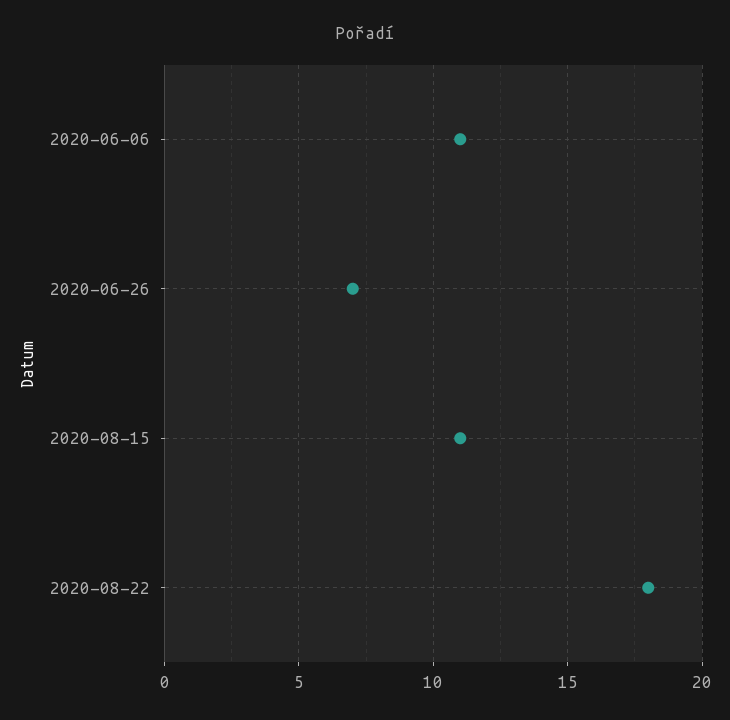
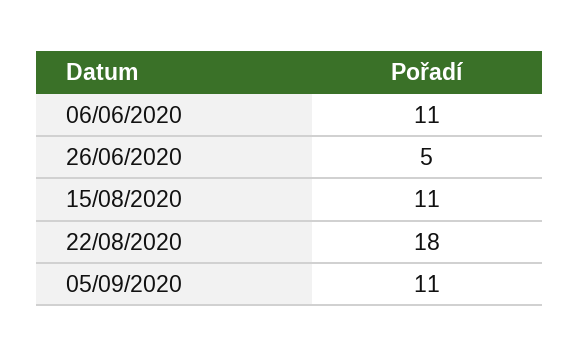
2020-06-26: 7 -> 5
05/09/2020: none -> 11

